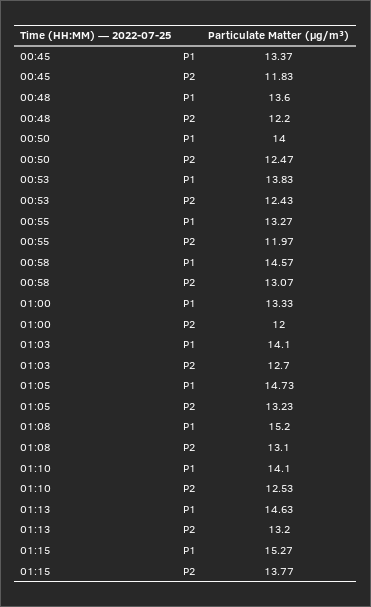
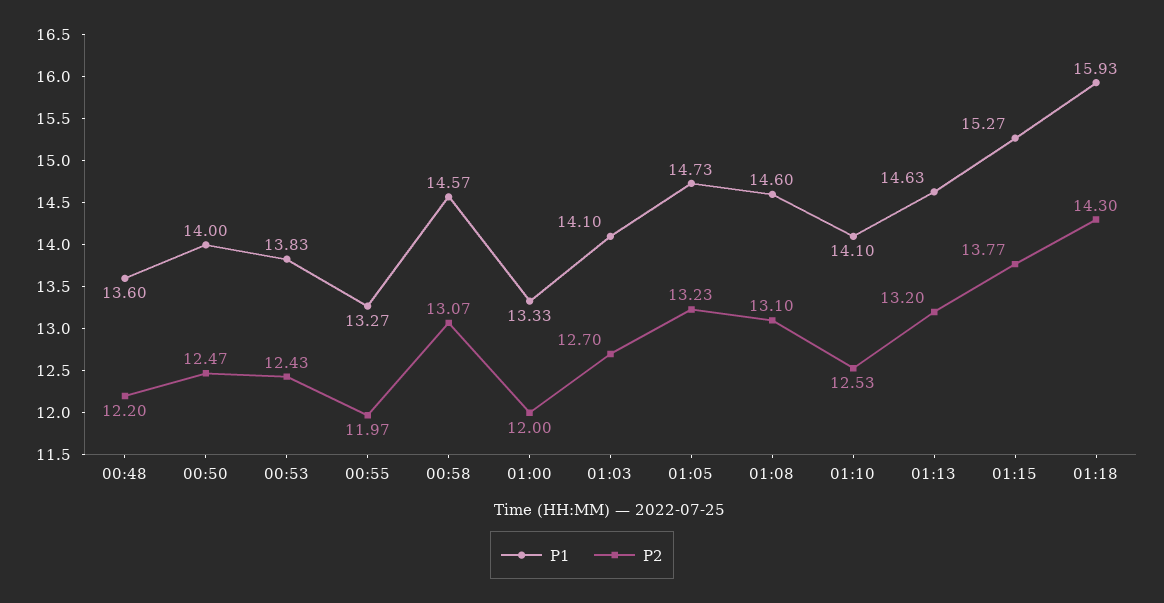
P1, 00:45: 13.37 -> none
P2, 00:45: 11.83 -> none
P1, 01:08: 15.2 -> 14.6
P1, 01:18: none -> 15.93
P2, 01:18: none -> 14.3

